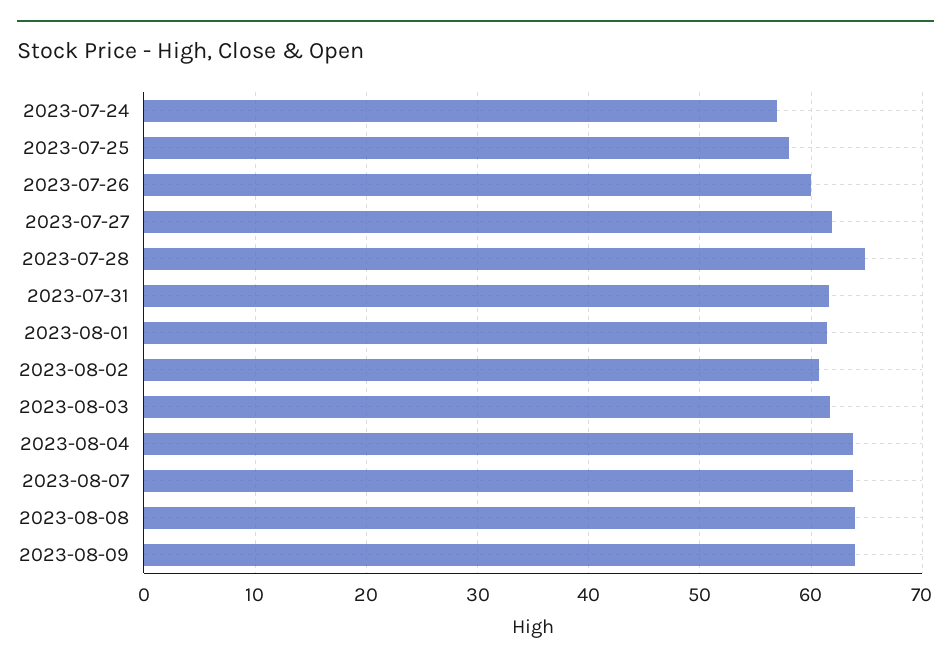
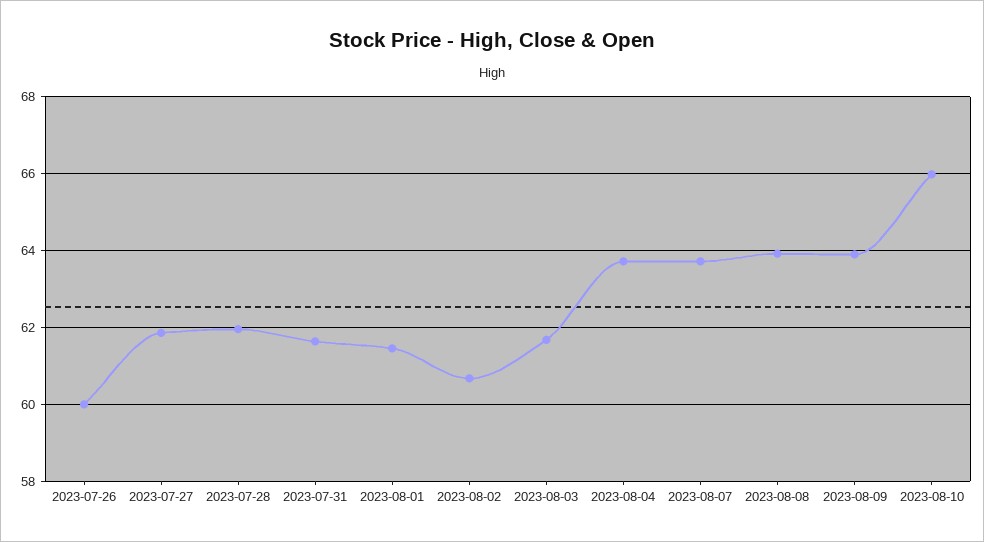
2023-07-24: 57 -> none
2023-07-25: 58 -> none
2023-07-28: 65 -> 62
2023-08-10: none -> 66

